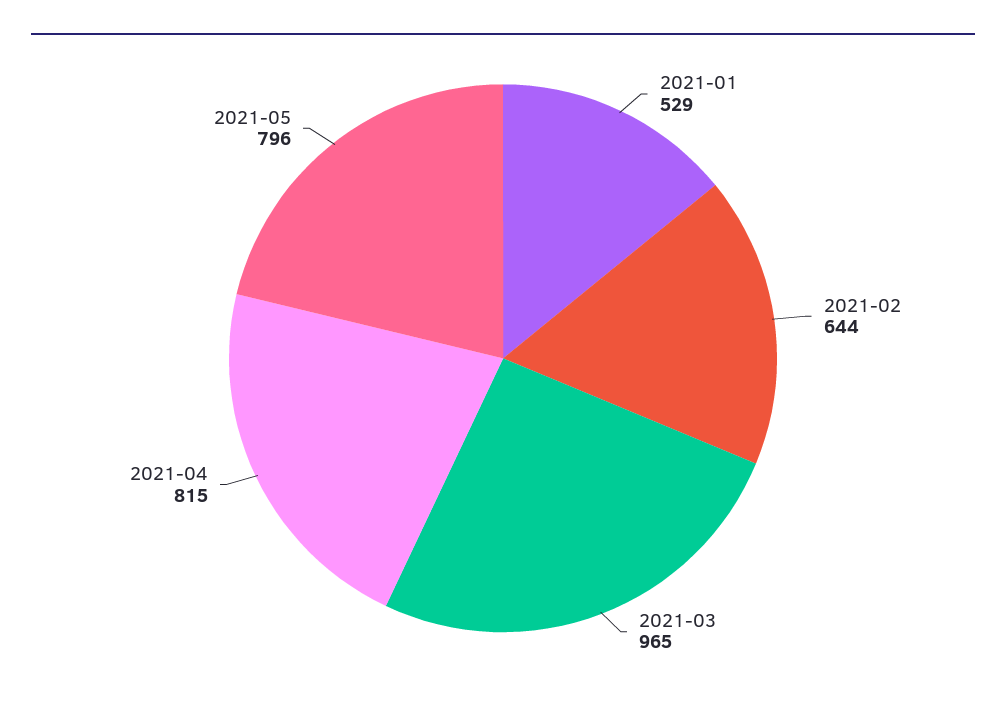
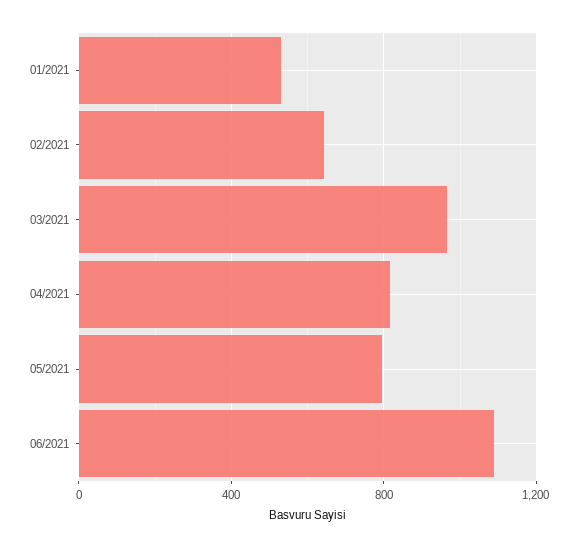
06/2021: none -> 1100

